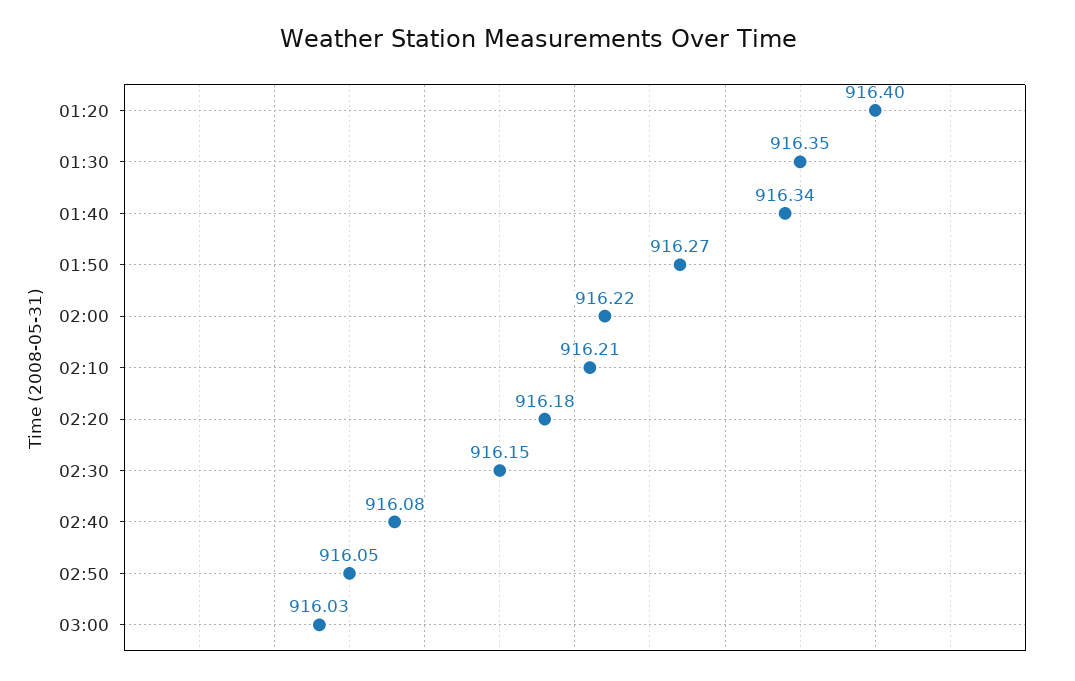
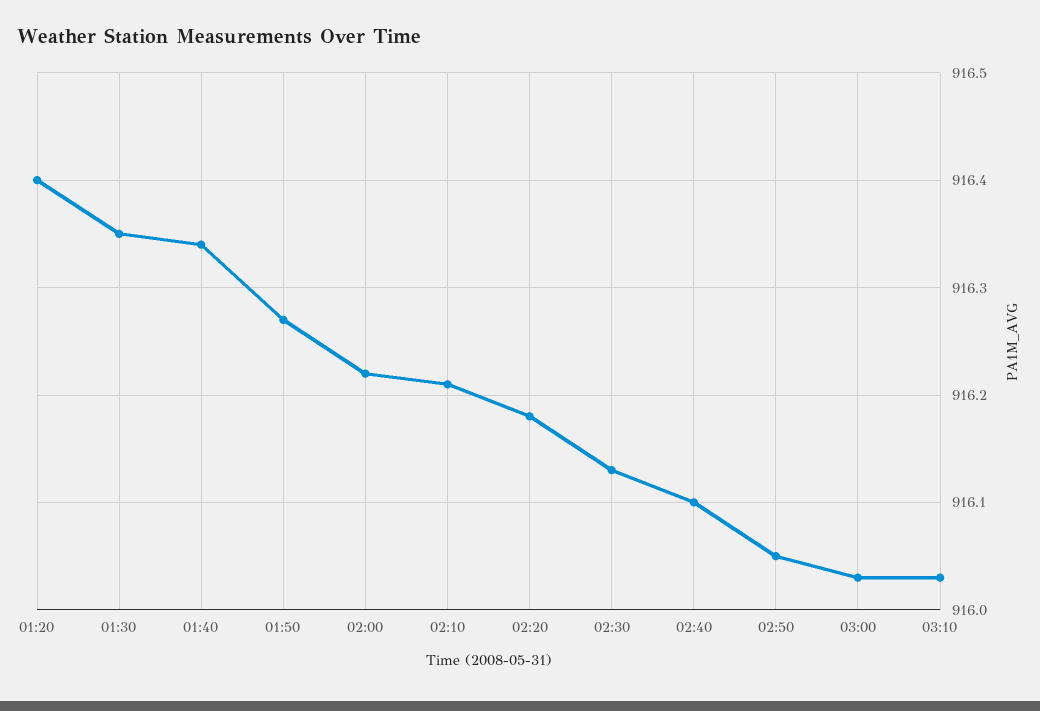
02:30: 916.15 -> 916.13
02:40: 916.08 -> 916.1
03:10: none -> 916.03

